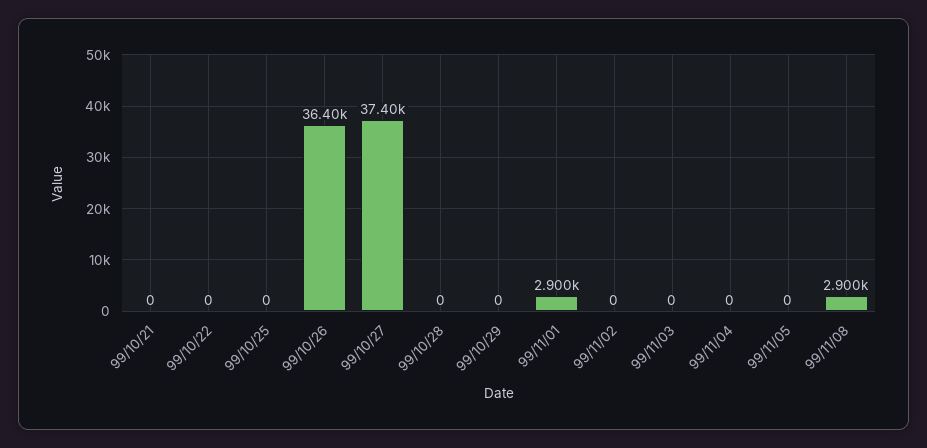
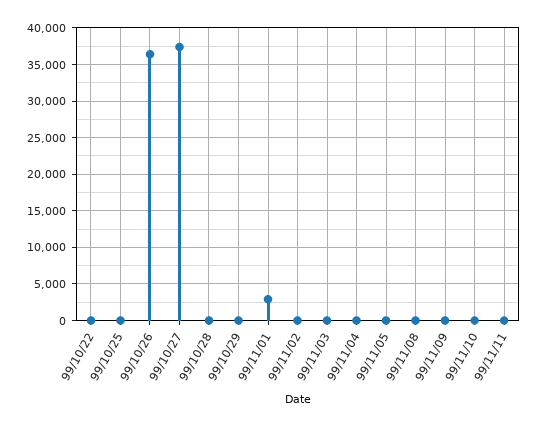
99/10/21: 0 -> none
99/11/08: 2900 -> 0
99/11/09: none -> 0
99/11/10: none -> 0
99/11/11: none -> 0

